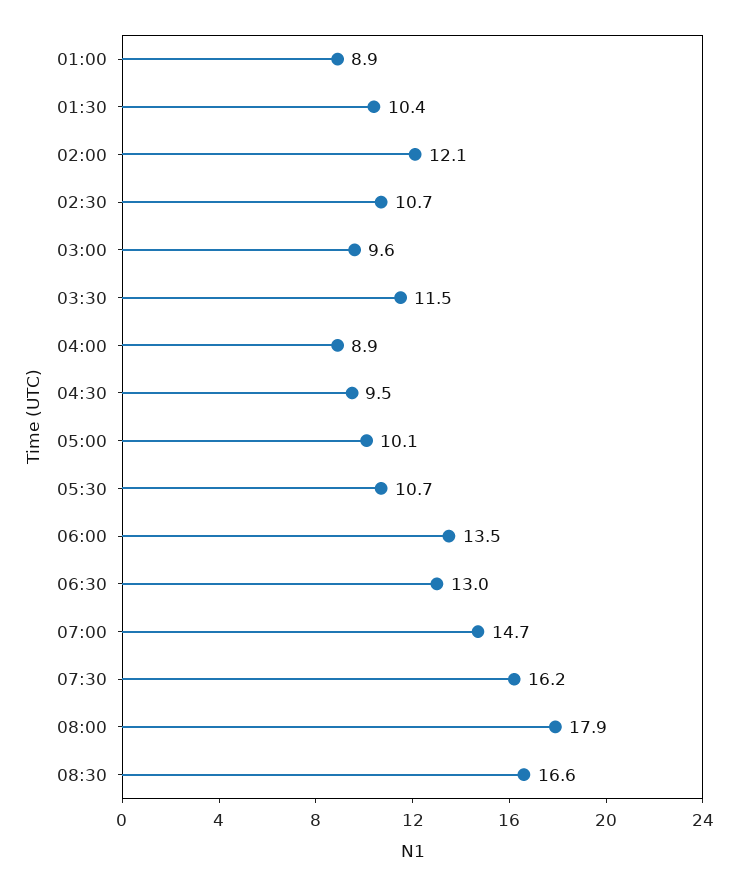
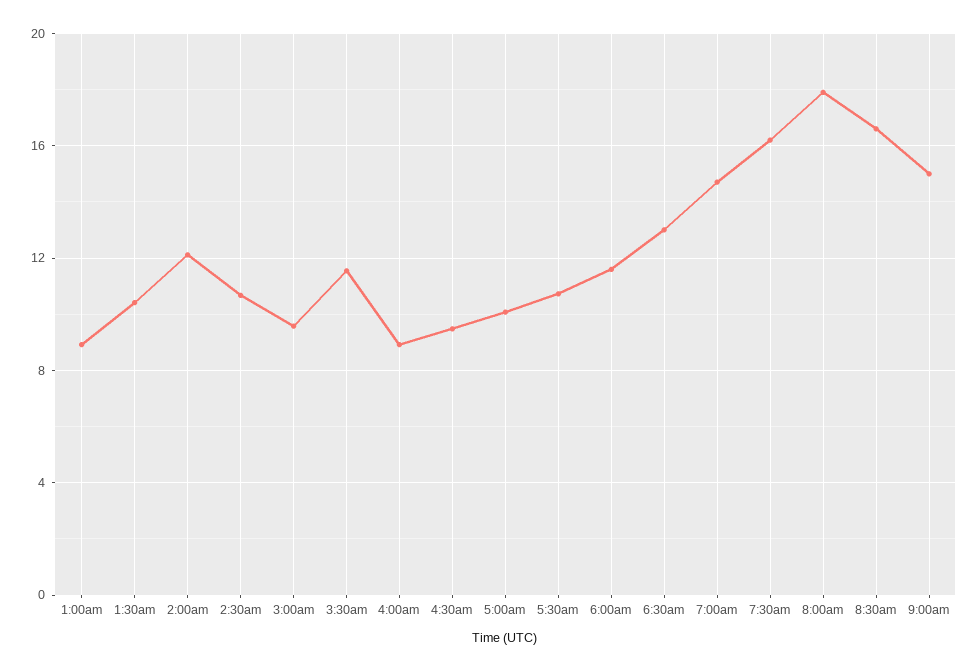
06:00: 13.5 -> 11.5
9:00am: none -> 15

